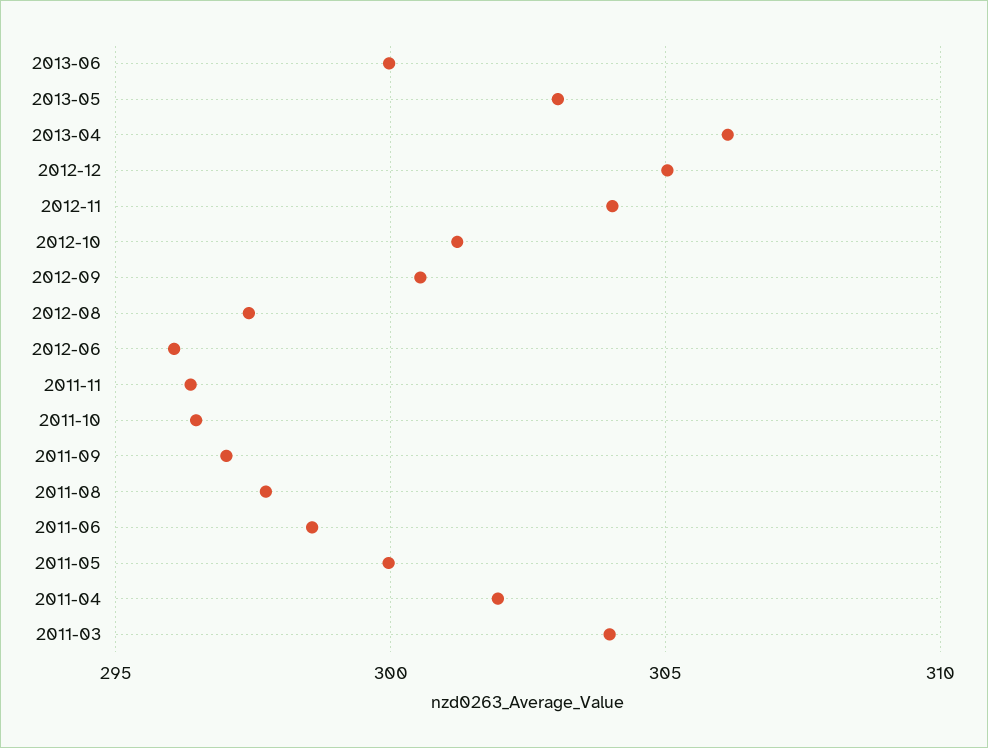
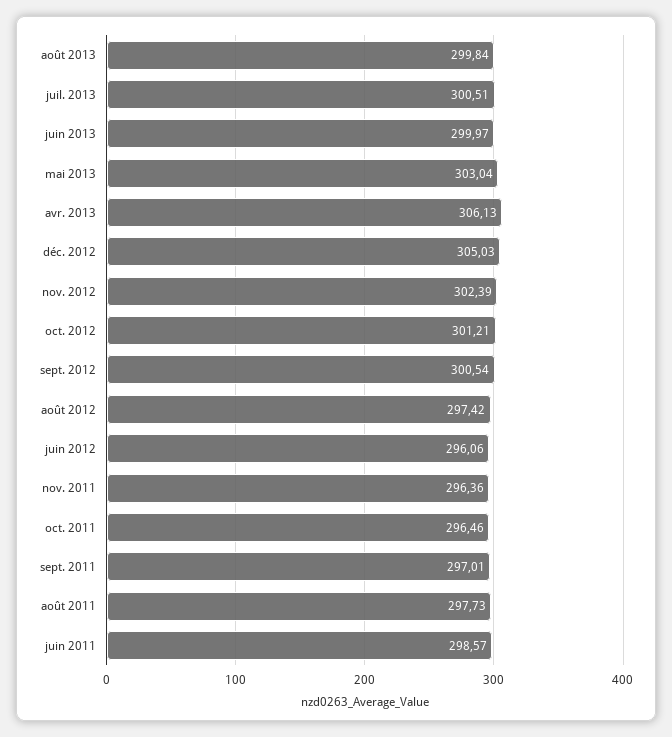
2012-11: 304 -> 302.39
2011-05: 300 -> none
2011-04: 302 -> none
2011-03: 304 -> none
août 2013: none -> 299.84
juil. 2013: none -> 300.51

